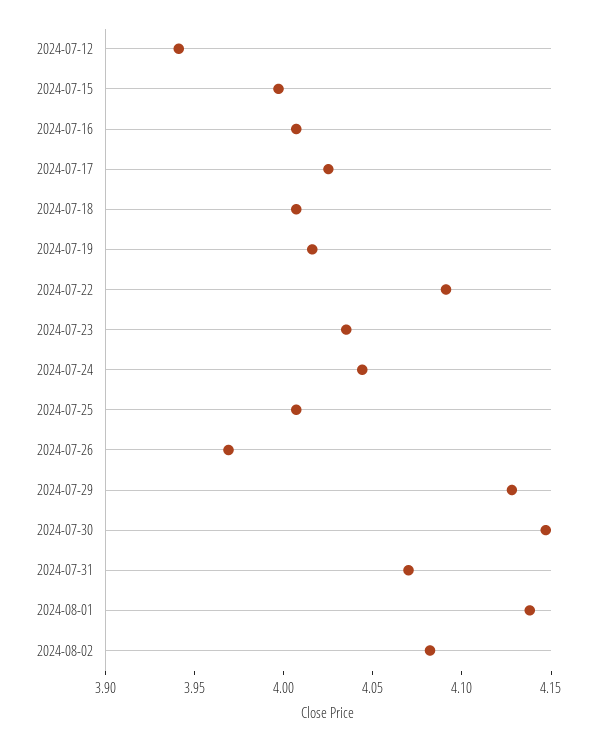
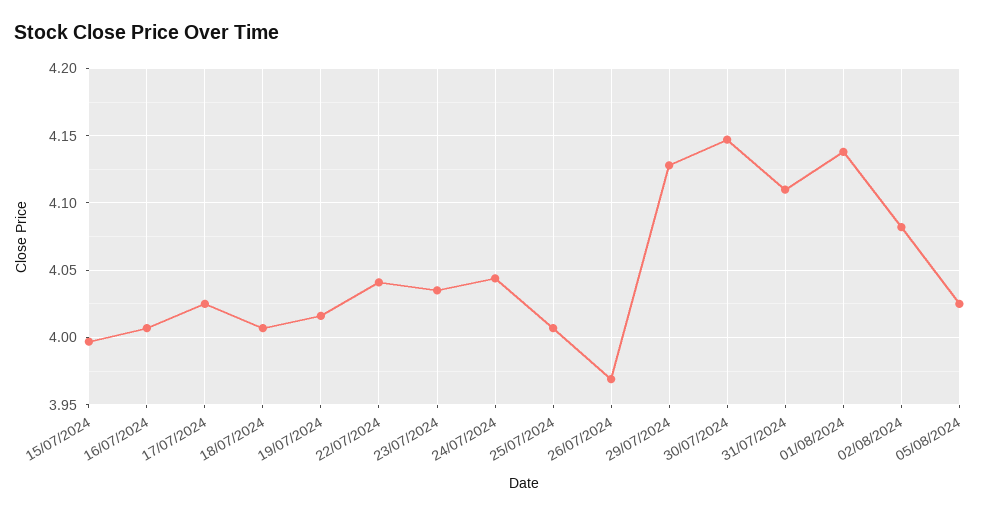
2024-07-12: 3.94 -> none
2024-07-22: 4.09 -> 4.04
2024-07-31: 4.07 -> 4.11
05/08/2024: none -> 4.025

